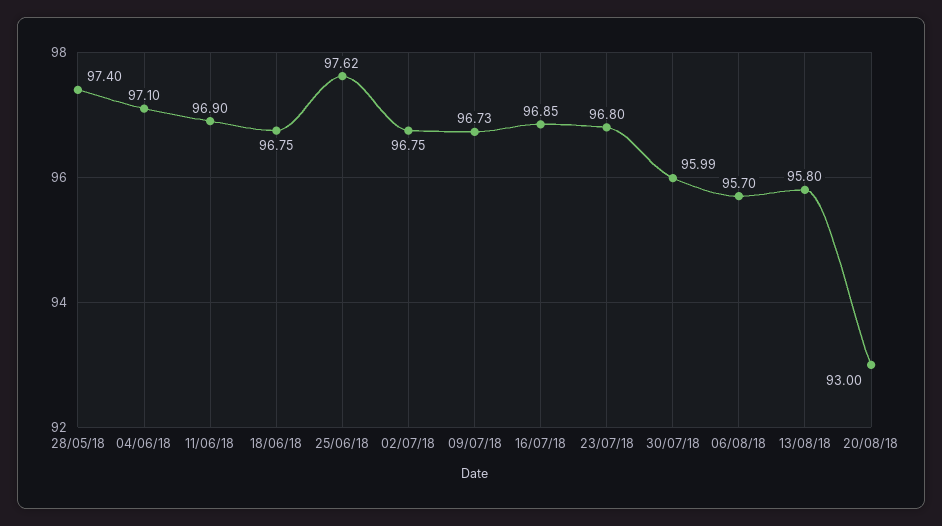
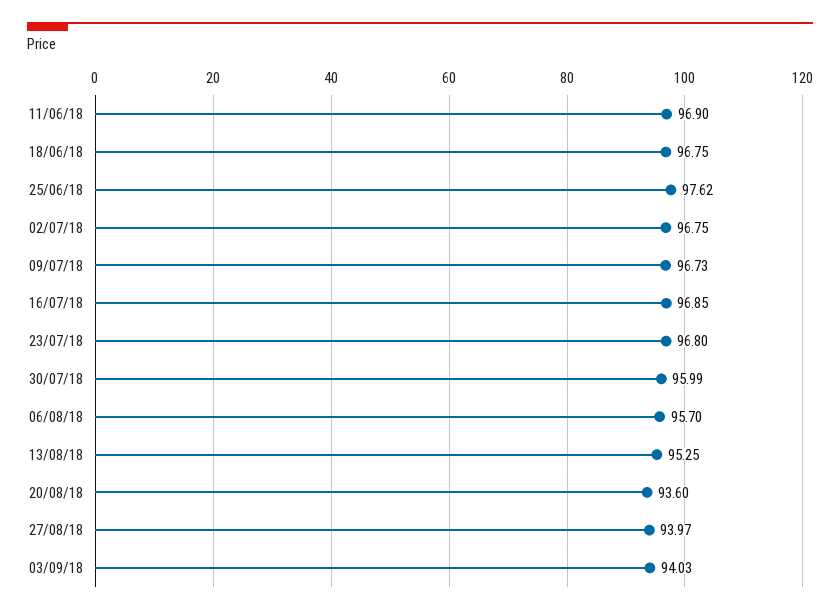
28/05/18: 97.4 -> none
04/06/18: 97.1 -> none
13/08/18: 95.8 -> 95.25
20/08/18: 93 -> 93.6
27/08/18: none -> 93.97
03/09/18: none -> 94.03

